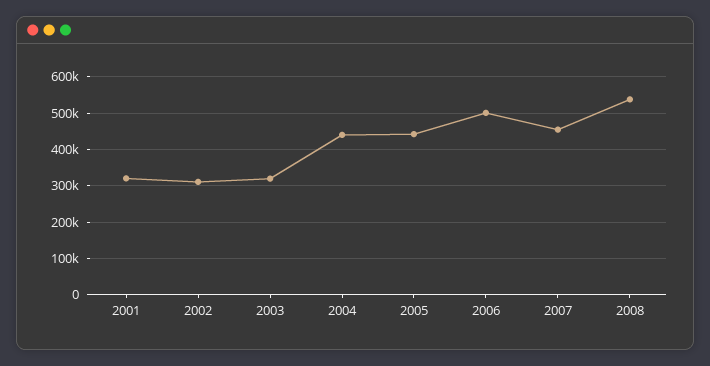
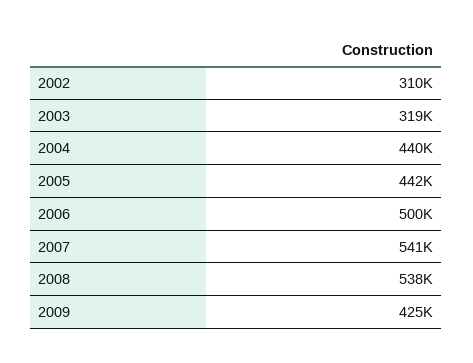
2001: 320000 -> none
2007: 460000 -> 541000
2009: none -> 425000

